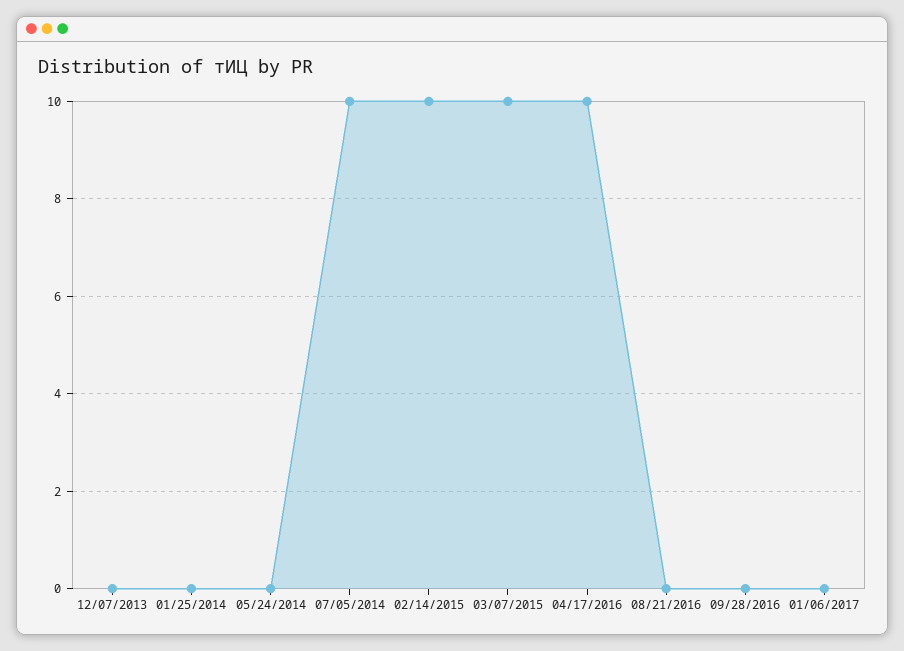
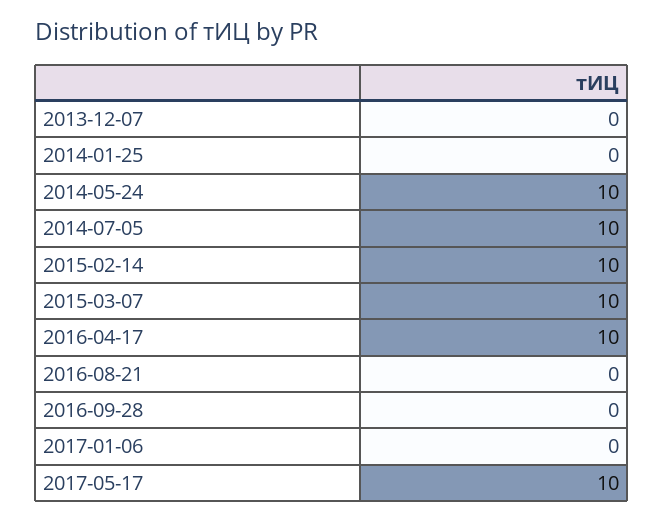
05/24/2014: 0 -> 10
2017-05-17: none -> 10

